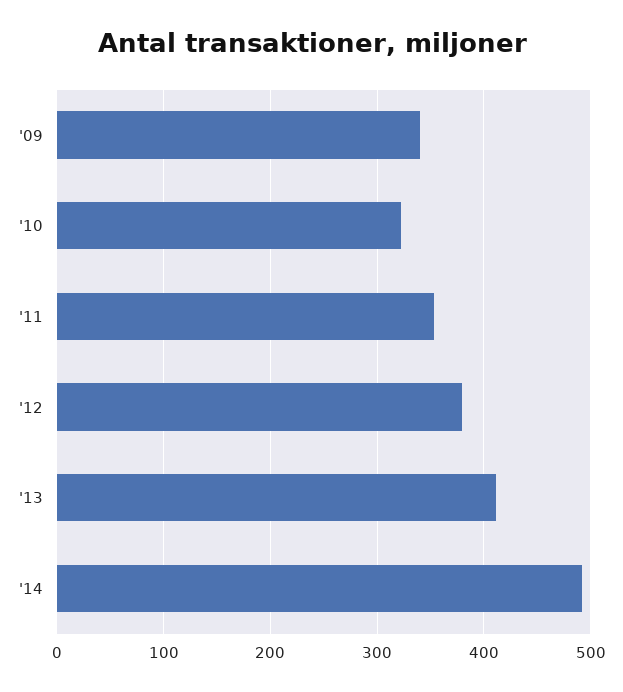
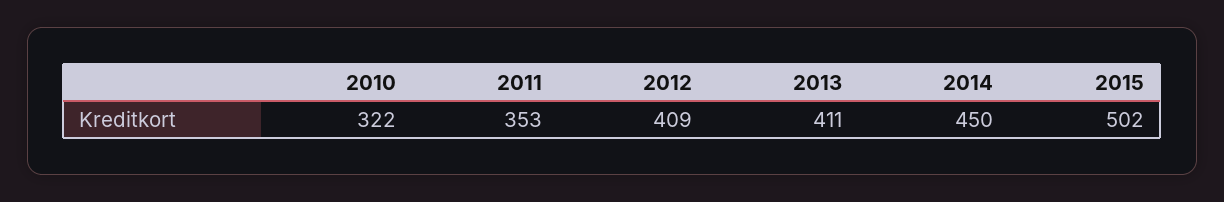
'09: 340 -> none
'12: 380 -> 409
'14: 490 -> 450
2015: none -> 502

